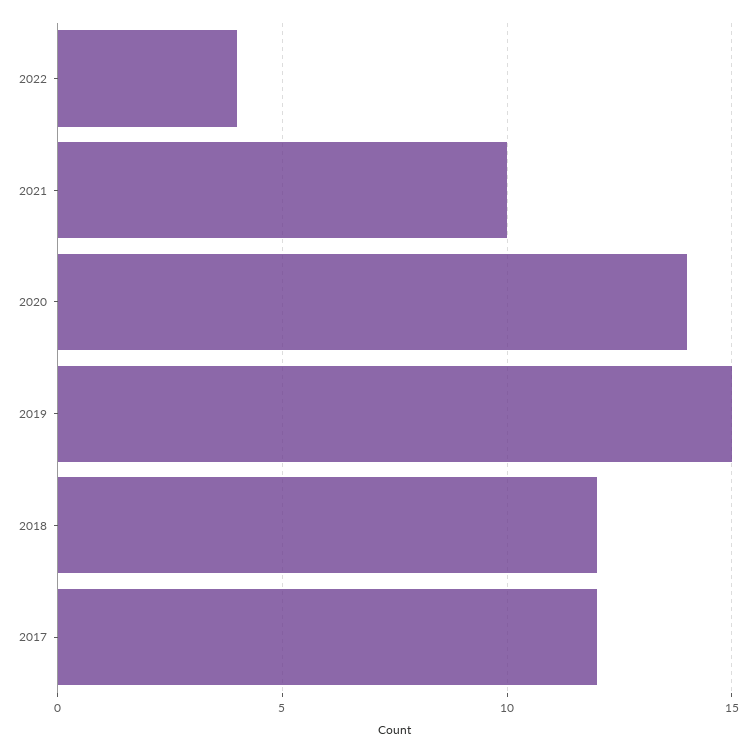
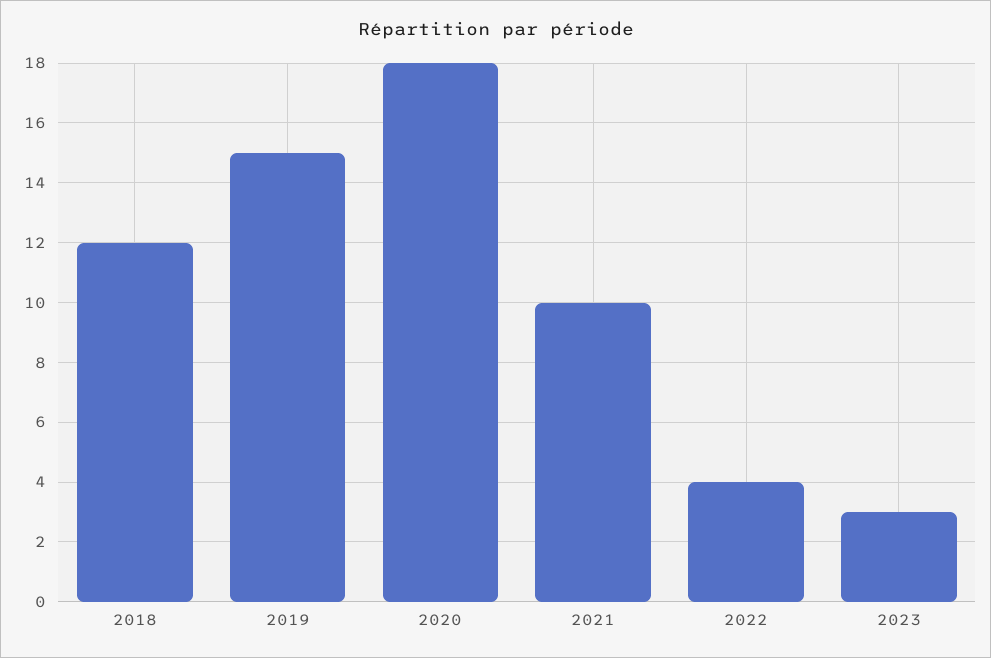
2020: 14 -> 18
2017: 12 -> none
2023: none -> 3

